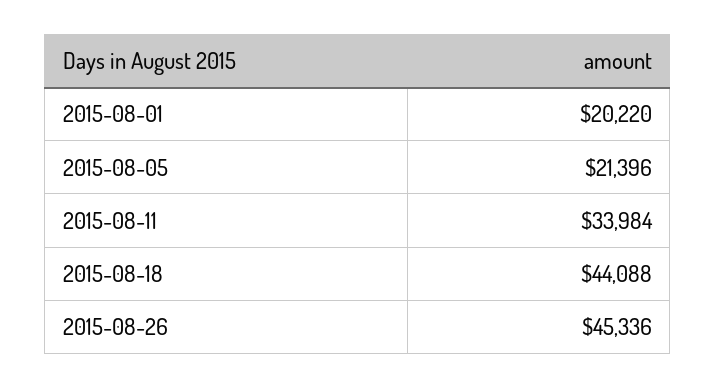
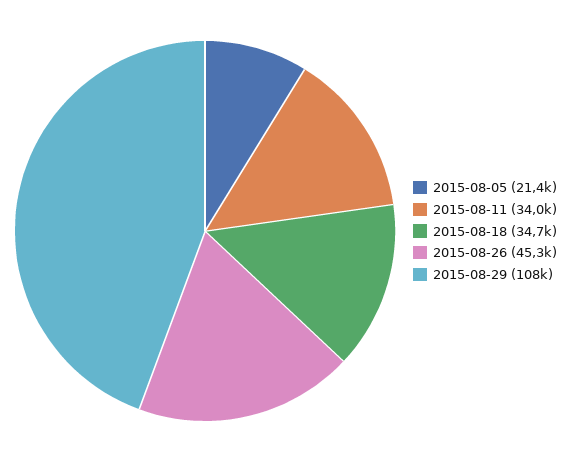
2015-08-01: 20220 -> none
2015-08-18: 44088 -> 34700
2015-08-29: none -> 108000

